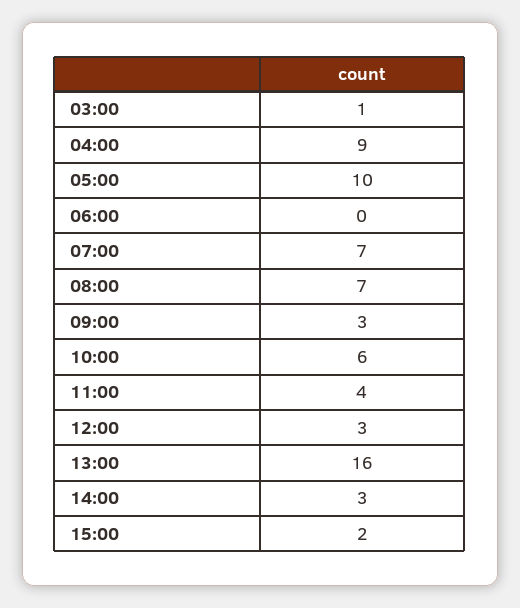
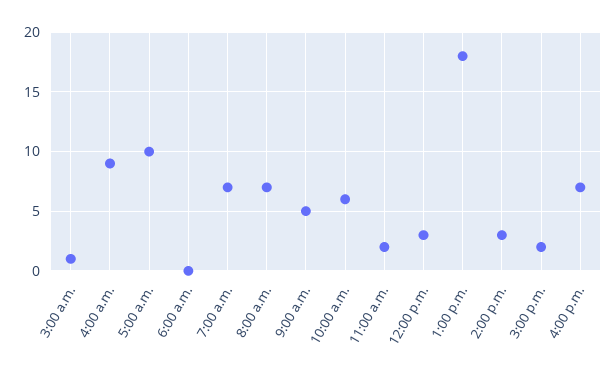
09:00: 3 -> 5
11:00: 4 -> 2
13:00: 16 -> 18
4:00 p.m.: none -> 7

